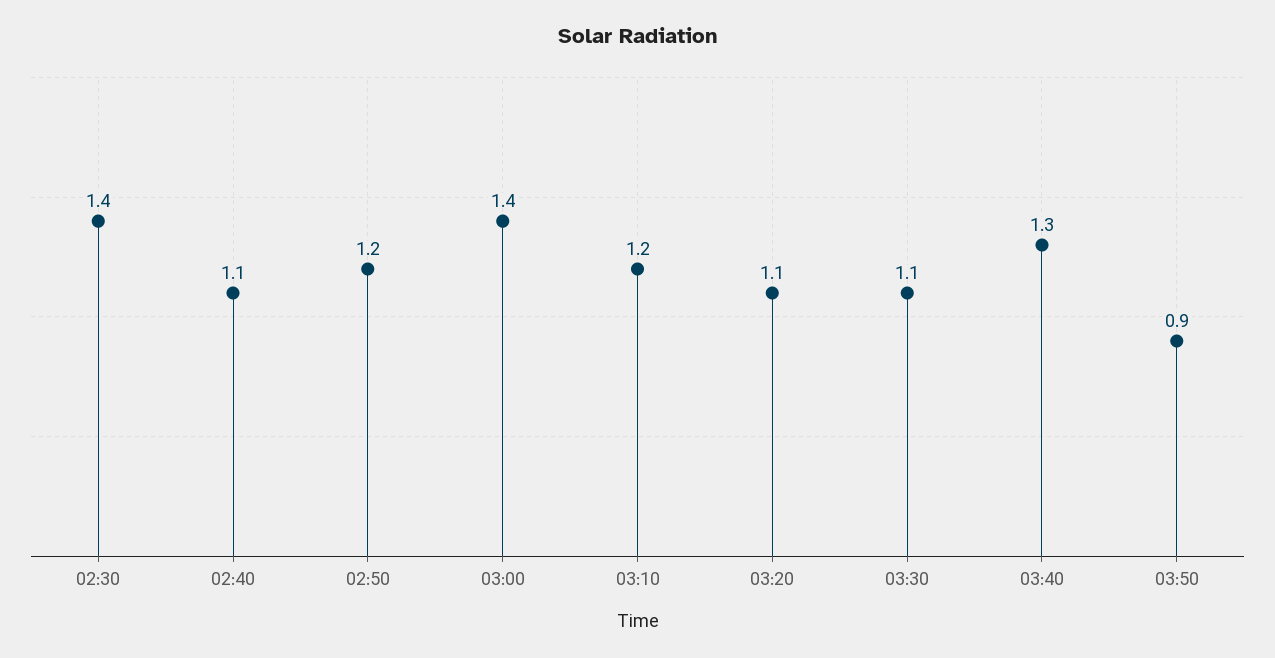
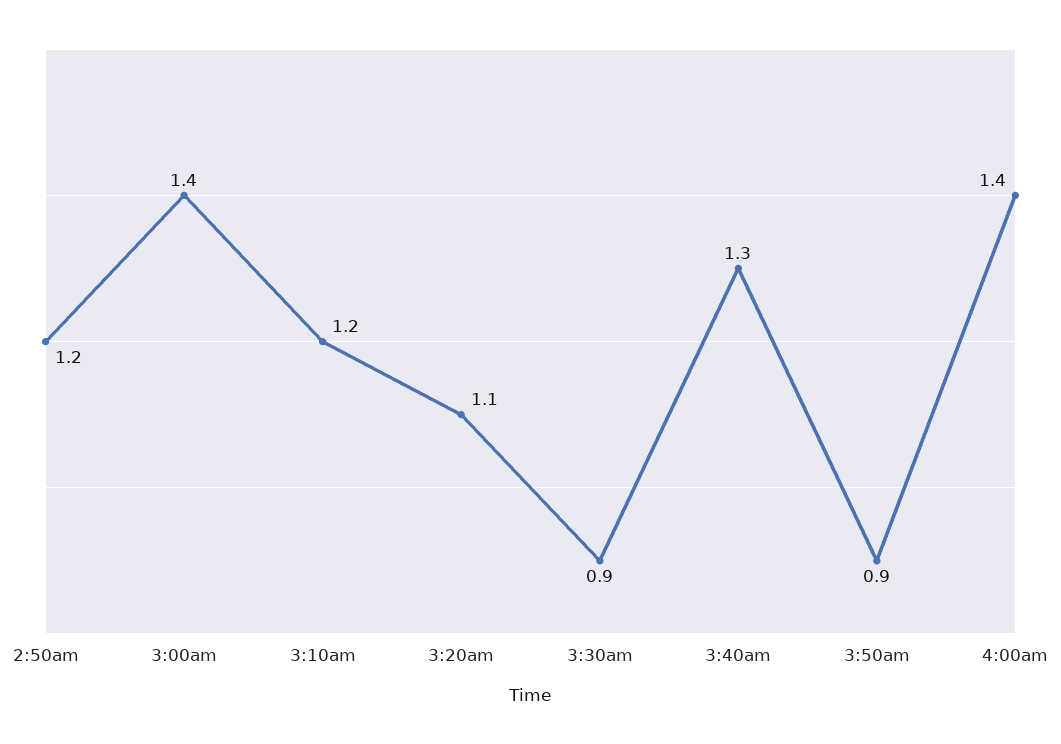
02:30: 1.4 -> none
02:40: 1.1 -> none
03:30: 1.1 -> 0.9
4:00am: none -> 1.4

